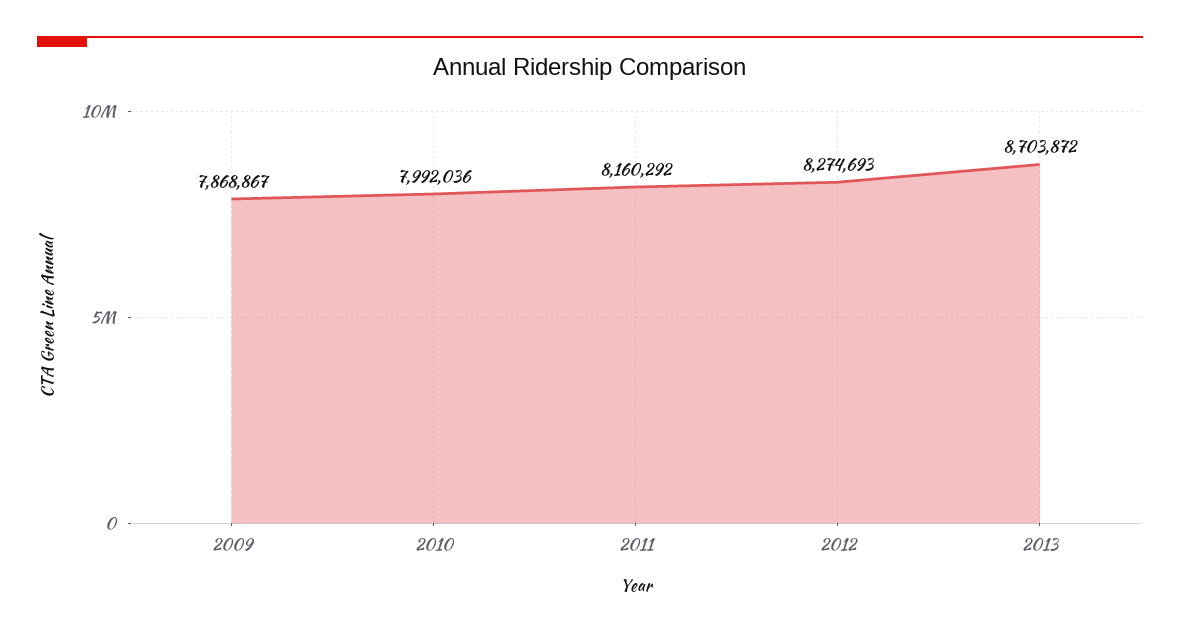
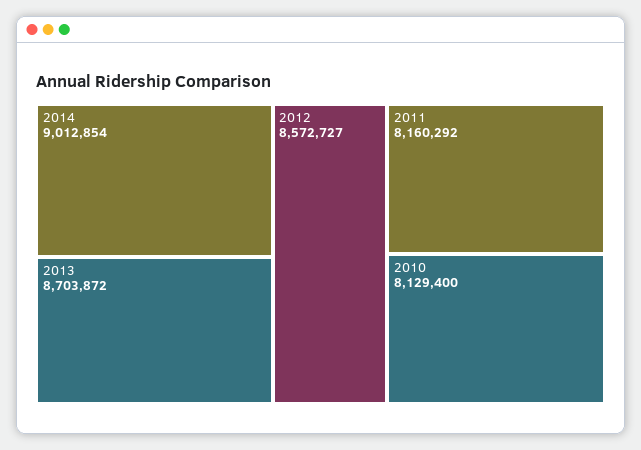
2009: 7868867 -> none
2010: 7992036 -> 8129400
2012: 8274693 -> 8572727
2014: none -> 9012854

